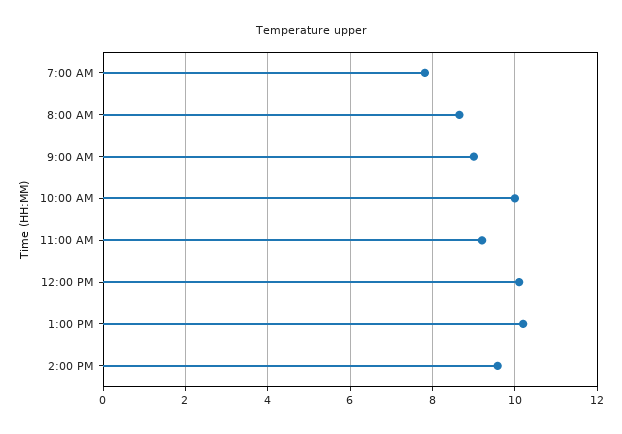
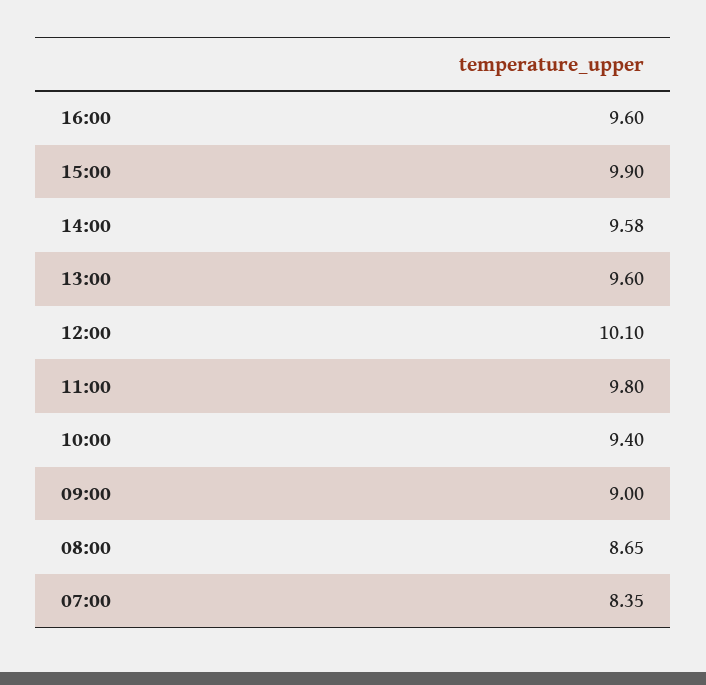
7:00 AM: 7.8 -> 8.35
10:00 AM: 10 -> 9.4
11:00 AM: 9.2 -> 9.8
1:00 PM: 10.2 -> 9.6
16:00: none -> 9.6
15:00: none -> 9.9

